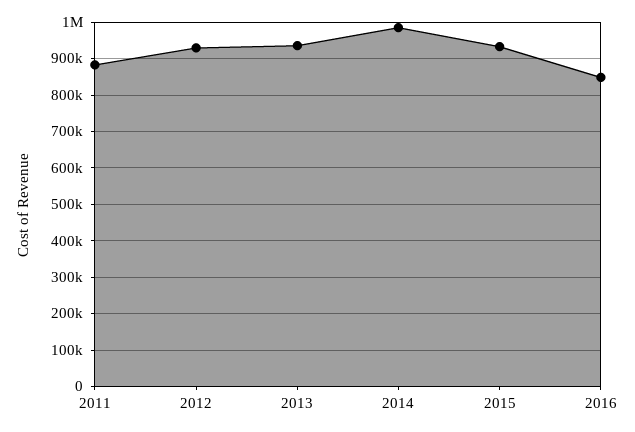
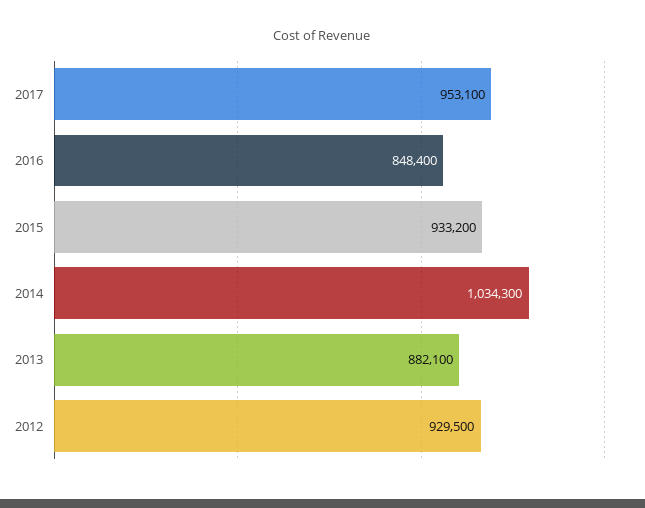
2011: 880000 -> none
2013: 940000 -> 882100
2014: 980000 -> 1034300
2017: none -> 953100

